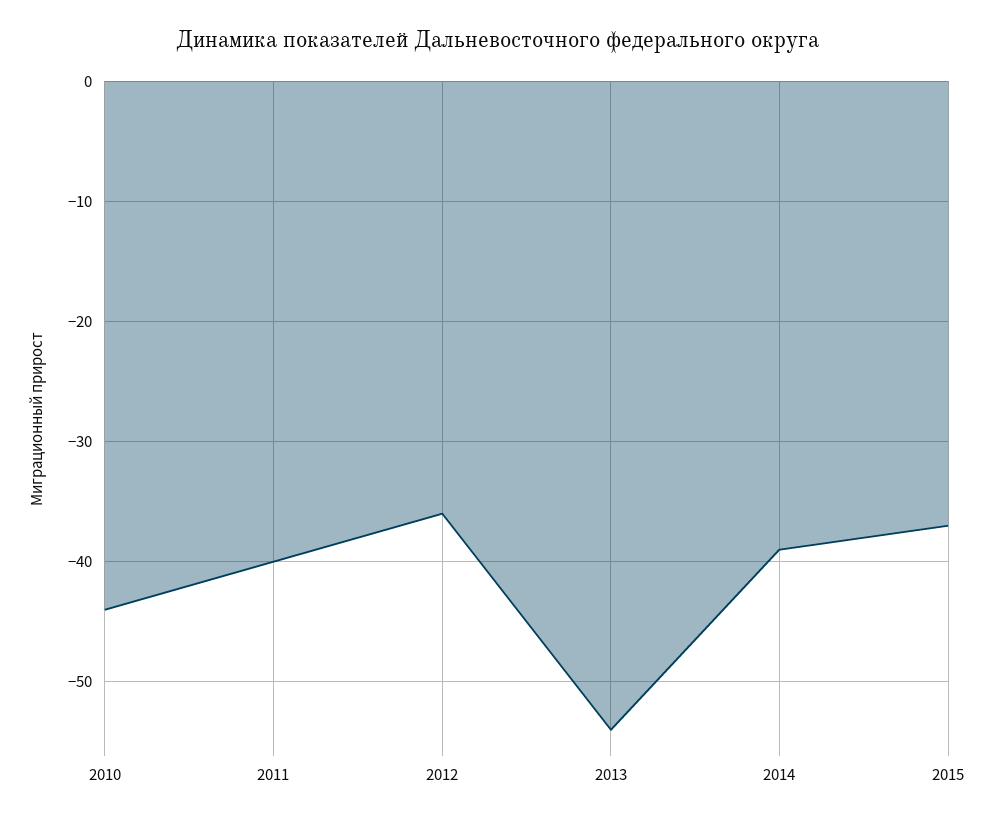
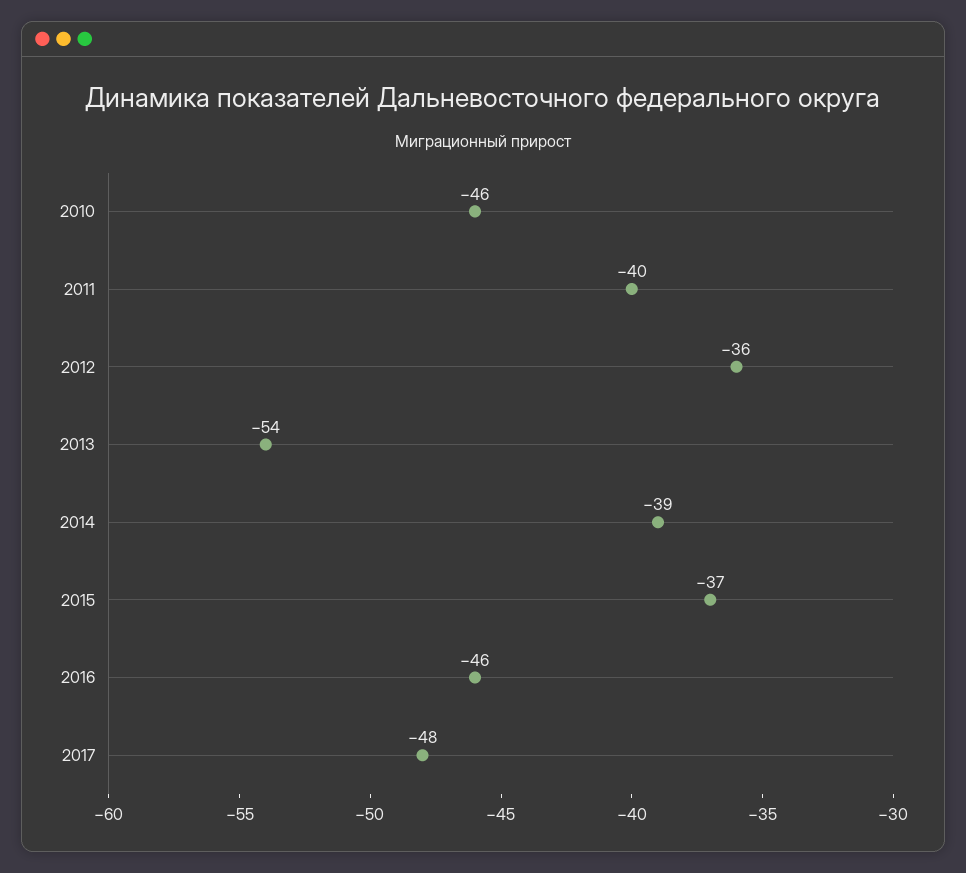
2010: -44 -> -46
2016: none -> -46
2017: none -> -48

